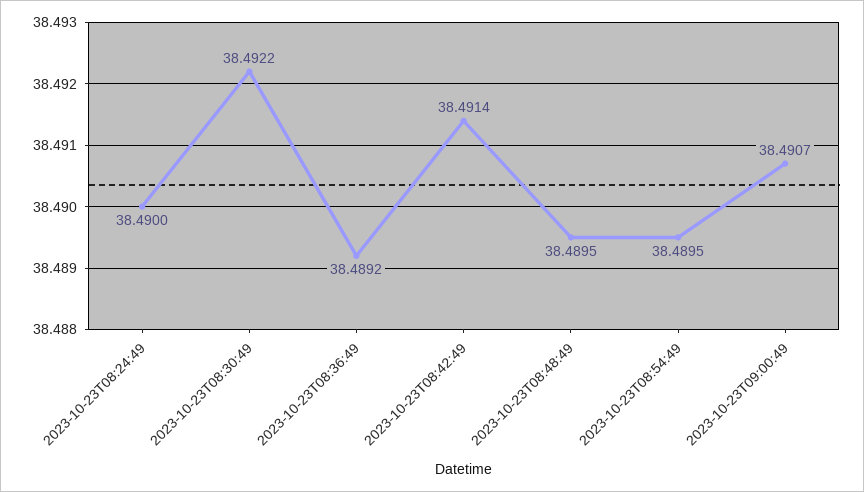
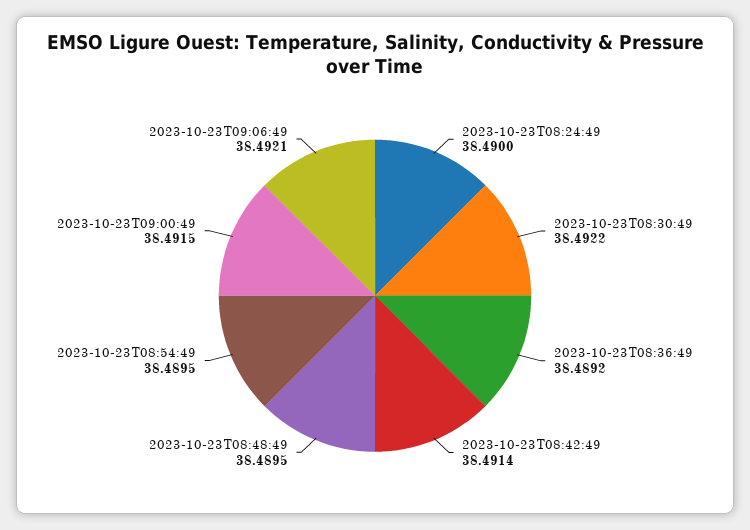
2023-10-23T09:00:49: 38.4907 -> 38.4915
2023-10-23T09:06:49: none -> 38.4921

